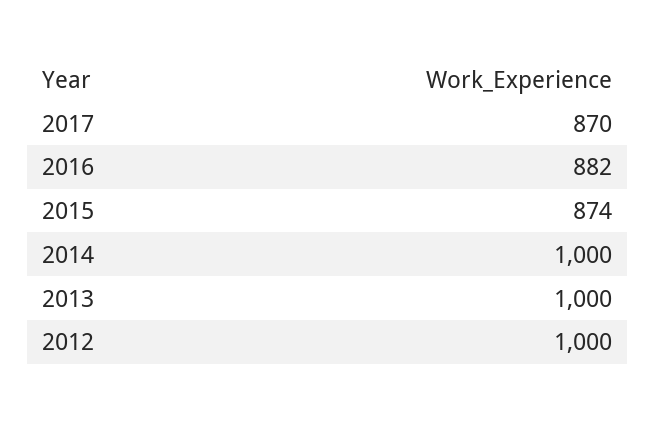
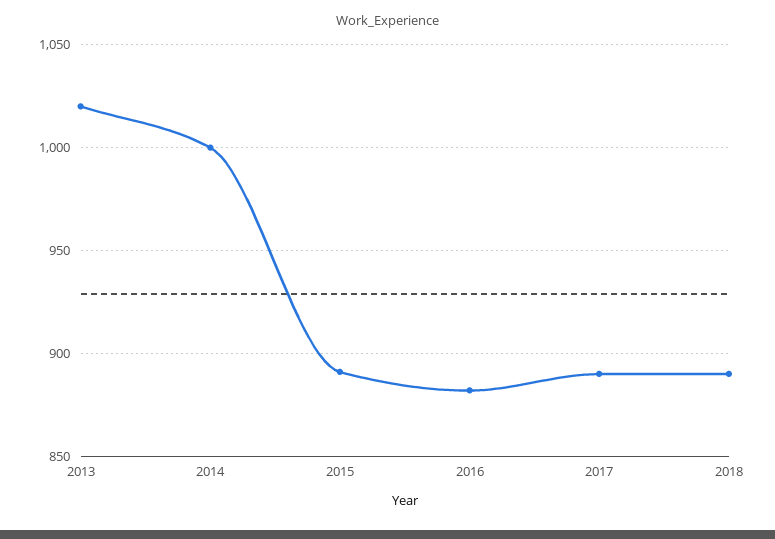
2017: 870 -> 890
2015: 874 -> 890
2013: 1000 -> 1020
2012: 1000 -> none
2018: none -> 890

